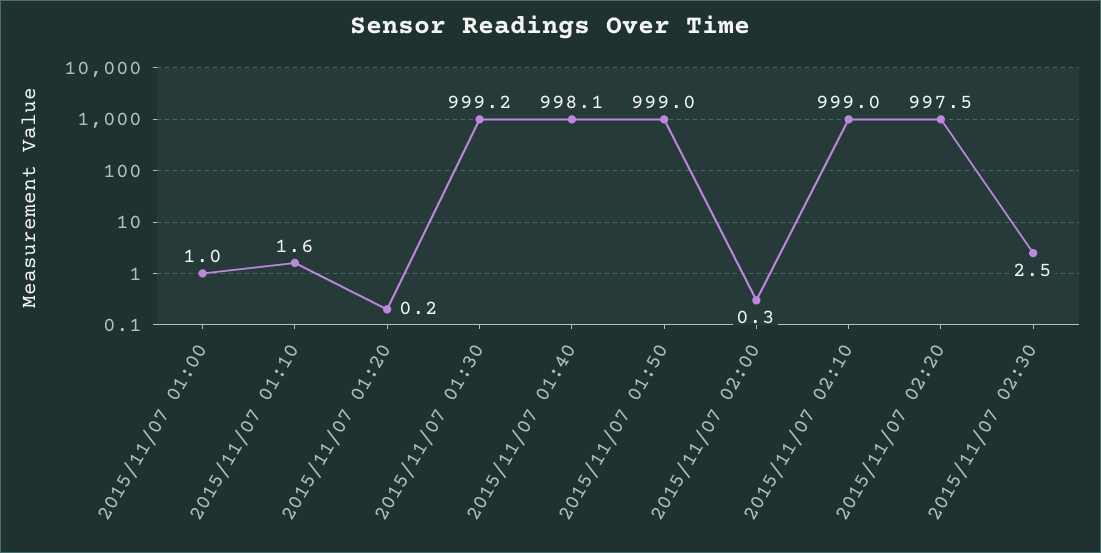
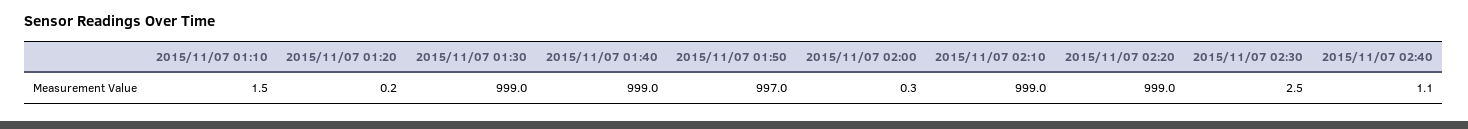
2015/11/07 01:00: 1 -> none
2015/11/07 01:10: 1.6 -> 1.5
2015/11/07 01:30: 999.2 -> 999
2015/11/07 01:40: 998.1 -> 999
2015/11/07 01:50: 999 -> 997
2015/11/07 02:20: 997.5 -> 999
2015/11/07 02:40: none -> 1.1

